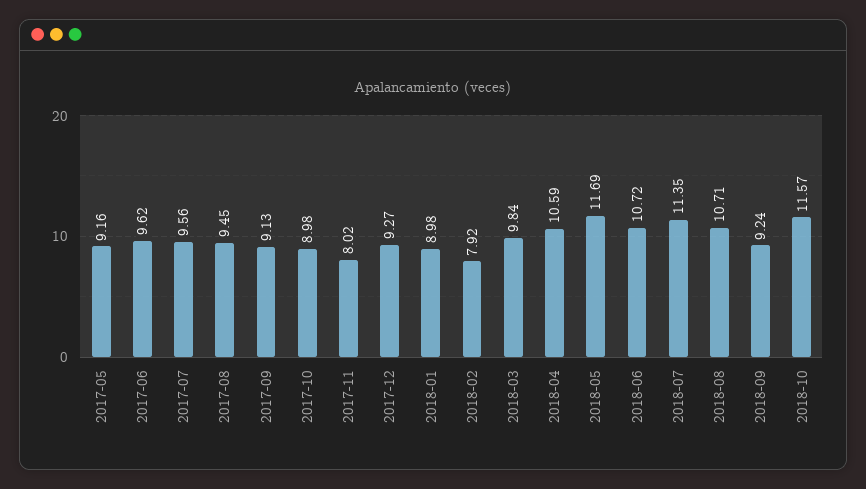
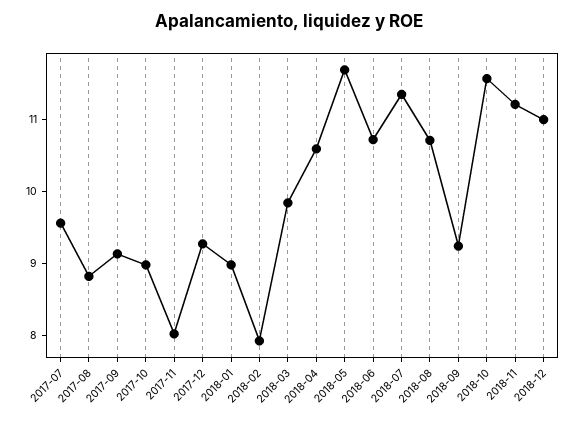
2017-05: 9.16 -> none
2017-06: 9.62 -> none
2017-08: 9.45 -> 8.8
2018-11: none -> 11.2
2018-12: none -> 11

